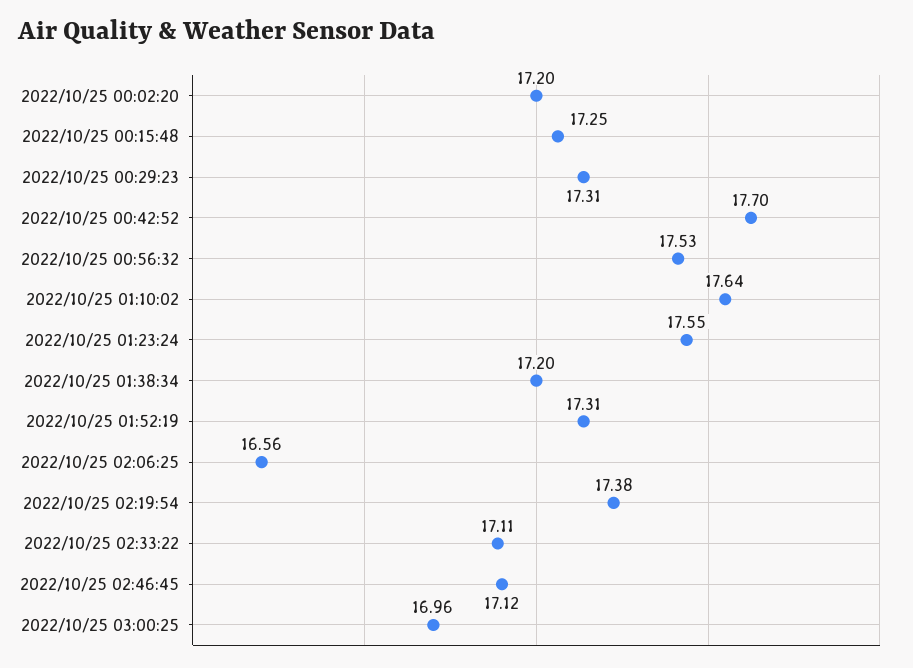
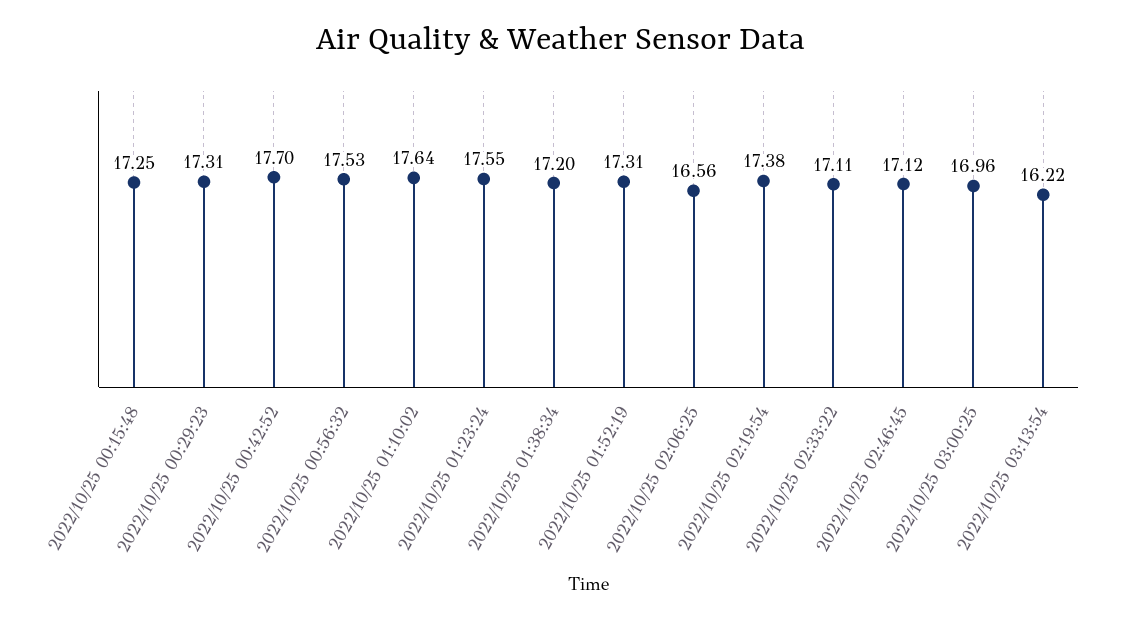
2022/10/25 00:02:20: 17.2 -> none
2022/10/25 03:13:54: none -> 16.22

